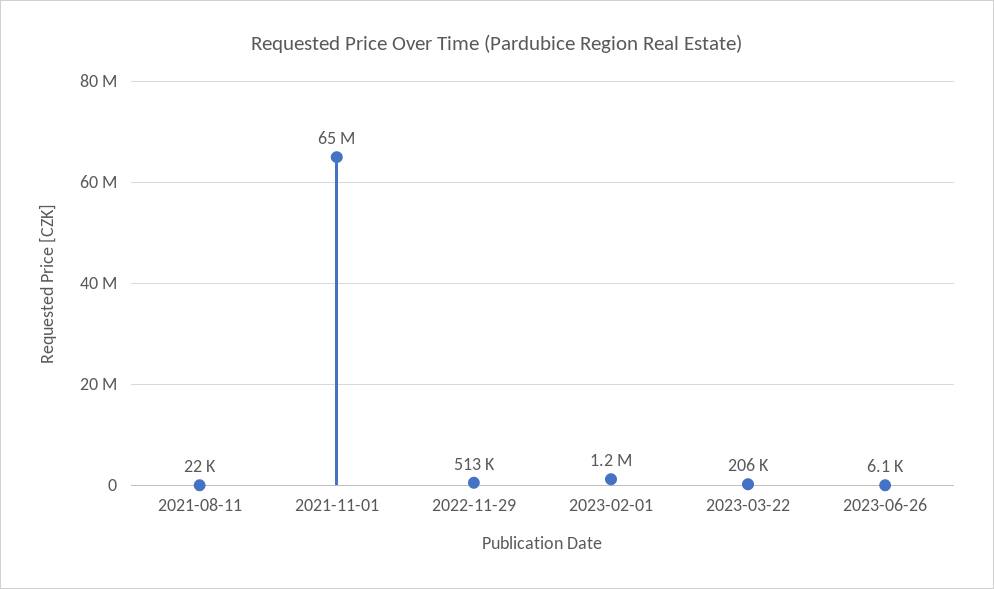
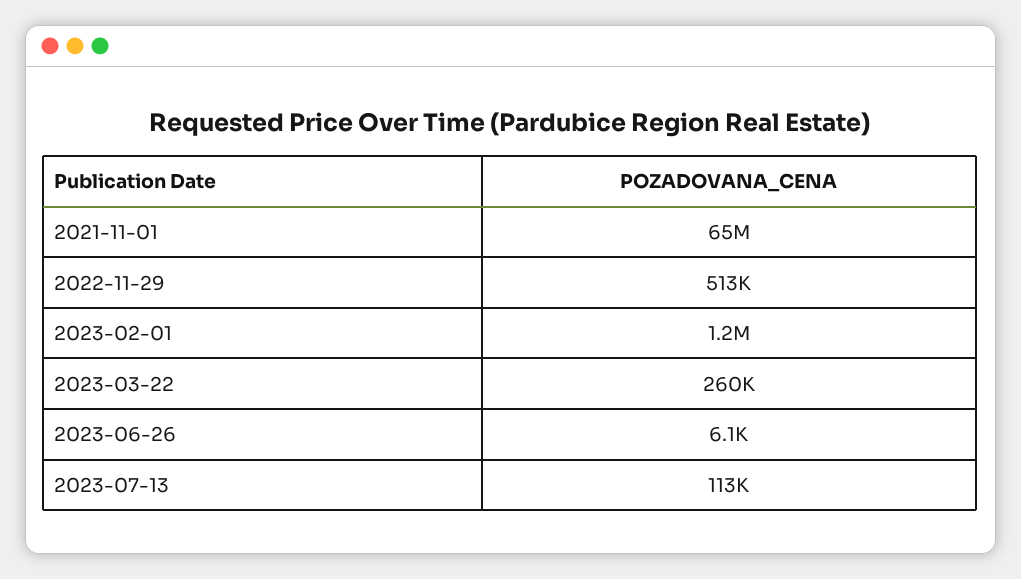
2021-08-11: 22000 -> none
2023-03-22: 206000 -> 260000
2023-07-13: none -> 113000

